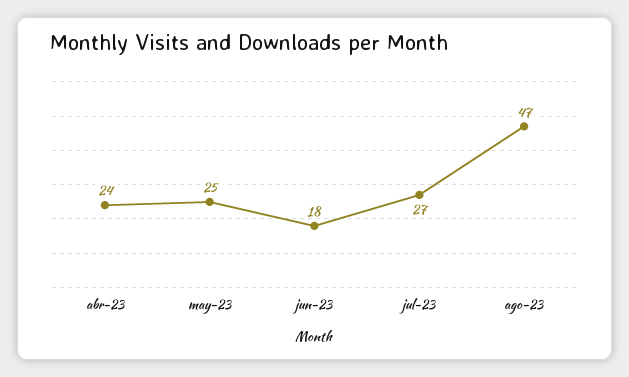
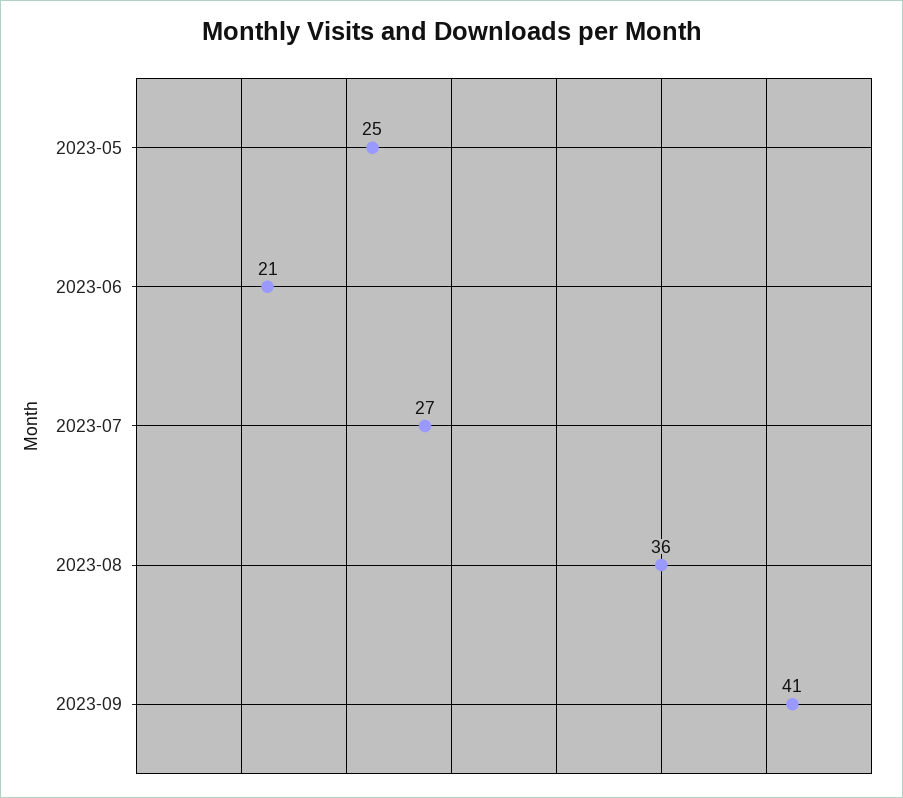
abr-23: 24 -> none
jun-23: 18 -> 21
ago-23: 47 -> 36
2023-09: none -> 41

